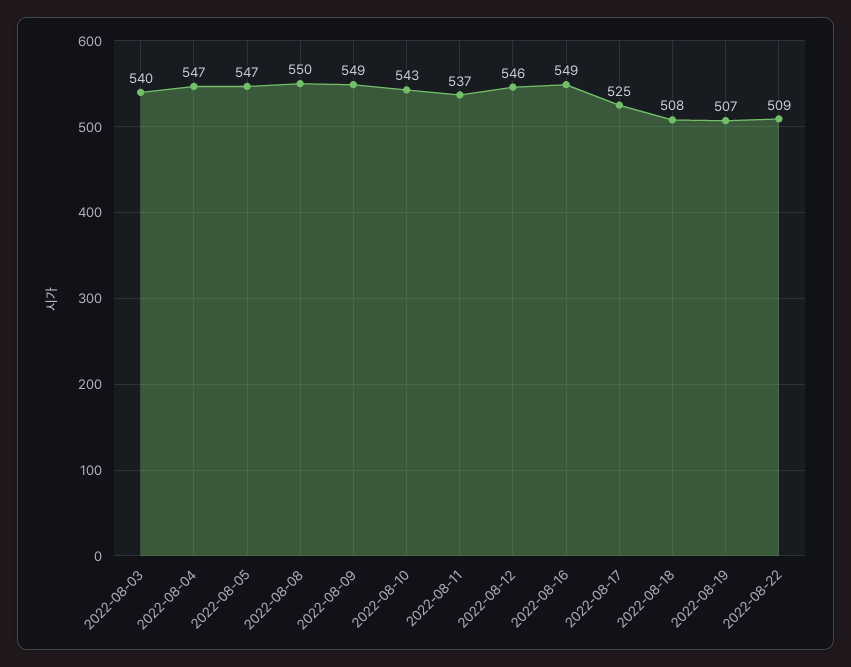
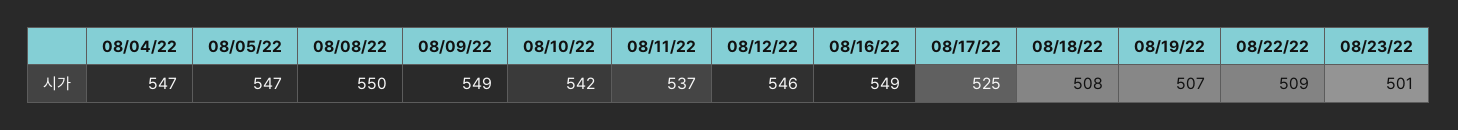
2022-08-03: 540 -> none
2022-08-10: 543 -> 542
08/23/22: none -> 501

